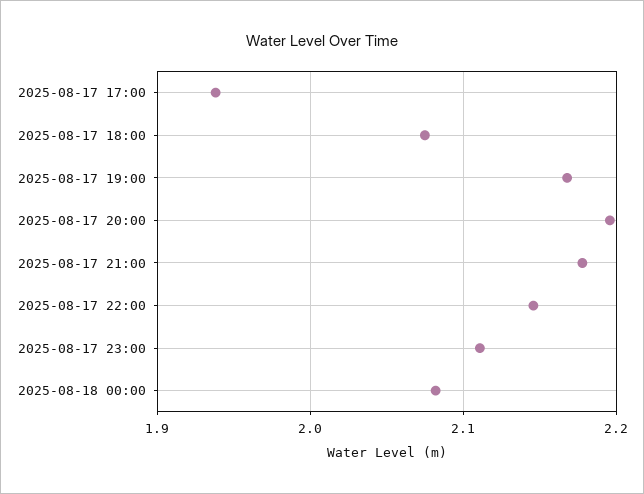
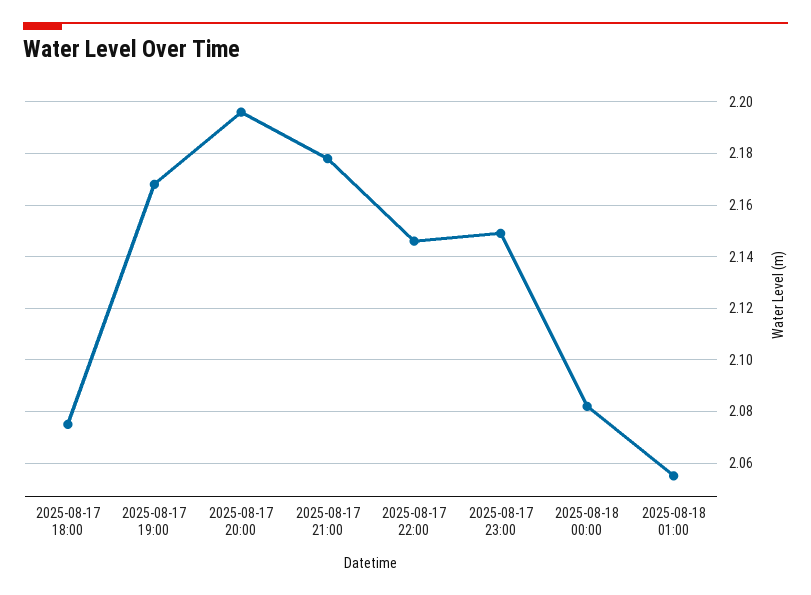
2025-08-17 17:00: 1.94 -> none
2025-08-17 23:00: 2.11 -> 2.15
2025-08-18 01:00: none -> 2.055

